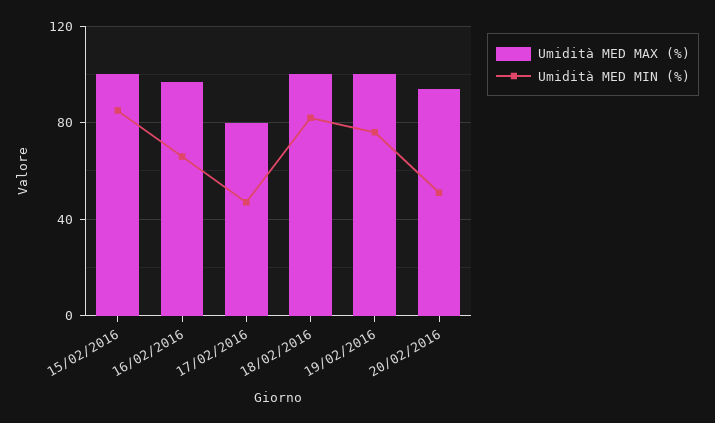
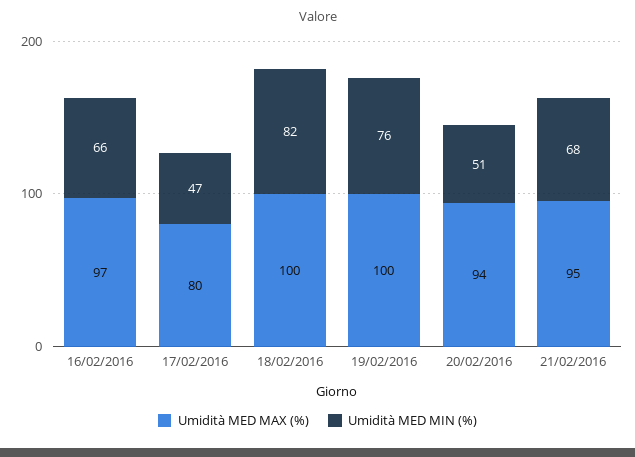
Umidità MED MAX (%), 15/02/2016: 100 -> none
Umidità MED MIN (%), 15/02/2016: 85 -> none
Umidità MED MAX (%), 21/02/2016: none -> 95
Umidità MED MIN (%), 21/02/2016: none -> 68

